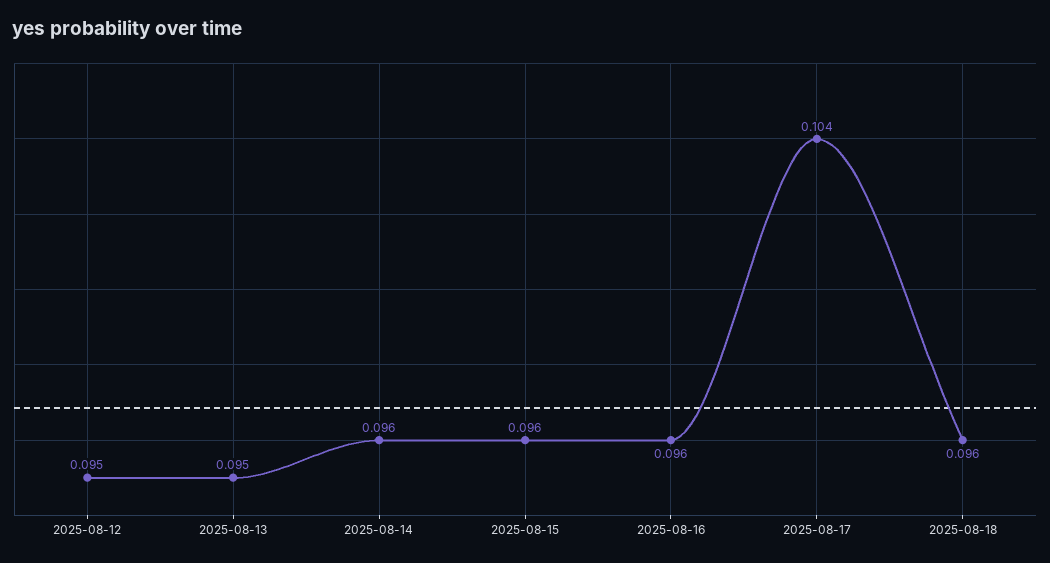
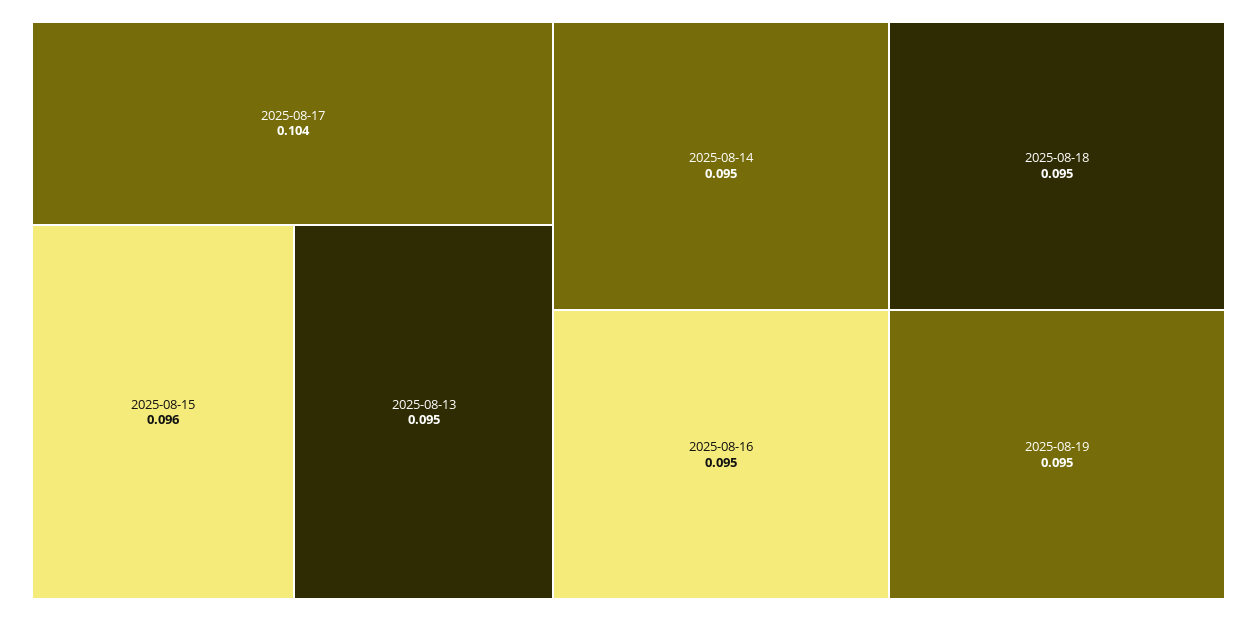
2025-08-12: 0.095 -> none
2025-08-14: 0.096 -> 0.095
2025-08-16: 0.096 -> 0.095
2025-08-18: 0.096 -> 0.095
2025-08-19: none -> 0.095

